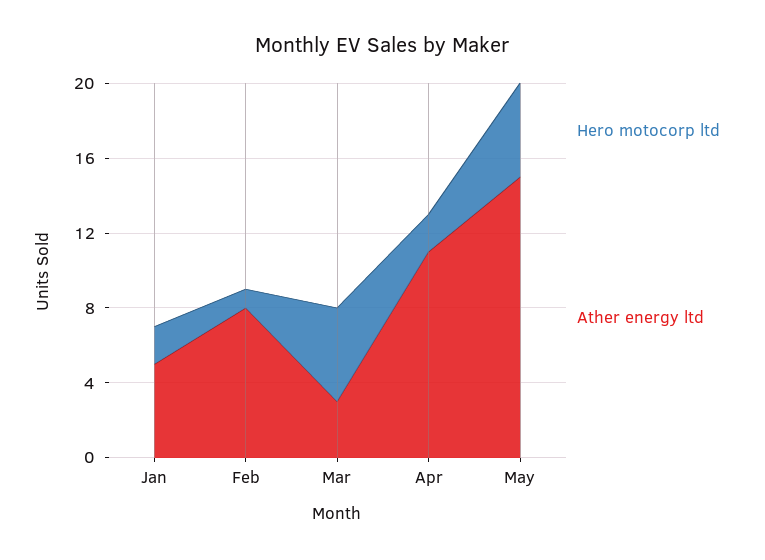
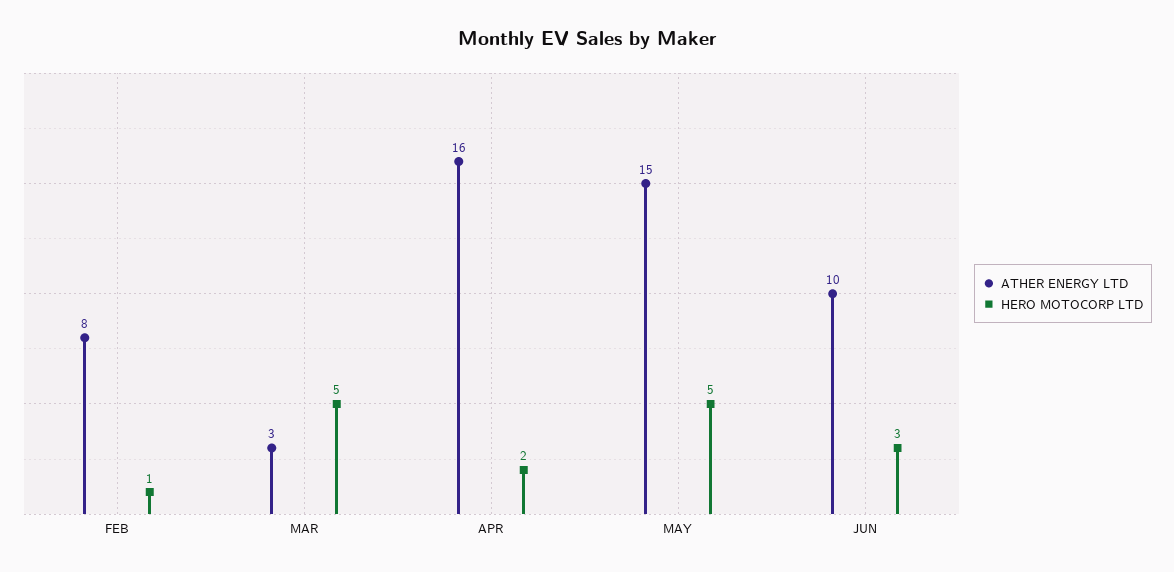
Hero motocorp ltd, Jan: 2 -> none
Ather energy ltd, Jan: 5 -> none
Ather energy ltd, Apr: 11 -> 16
Ather energy ltd, JUN: none -> 10
Hero motocorp ltd, JUN: none -> 3

